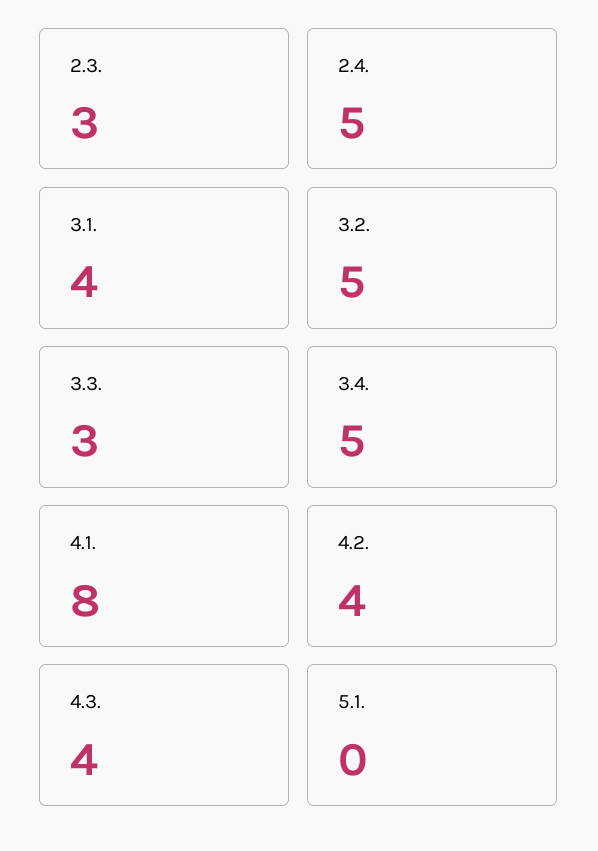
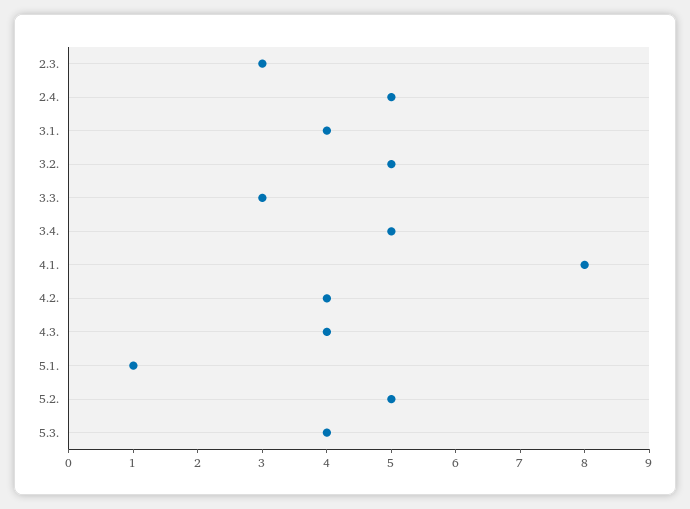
5.1.: 0 -> 1
5.2.: none -> 5
5.3.: none -> 4

